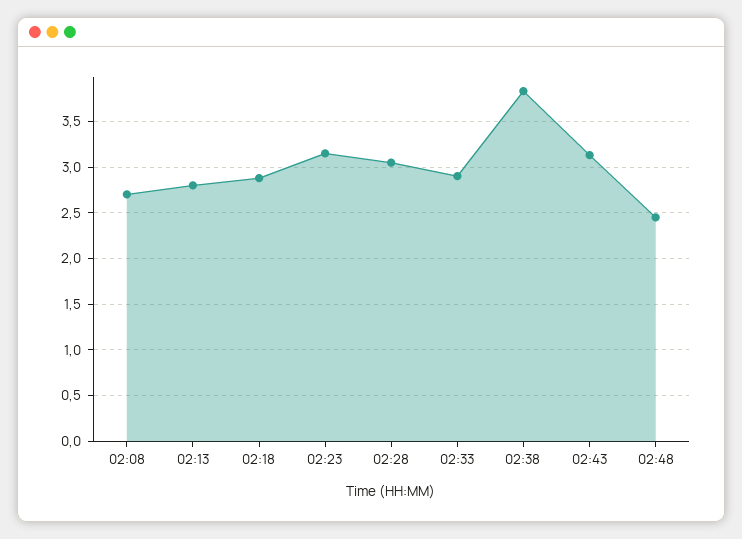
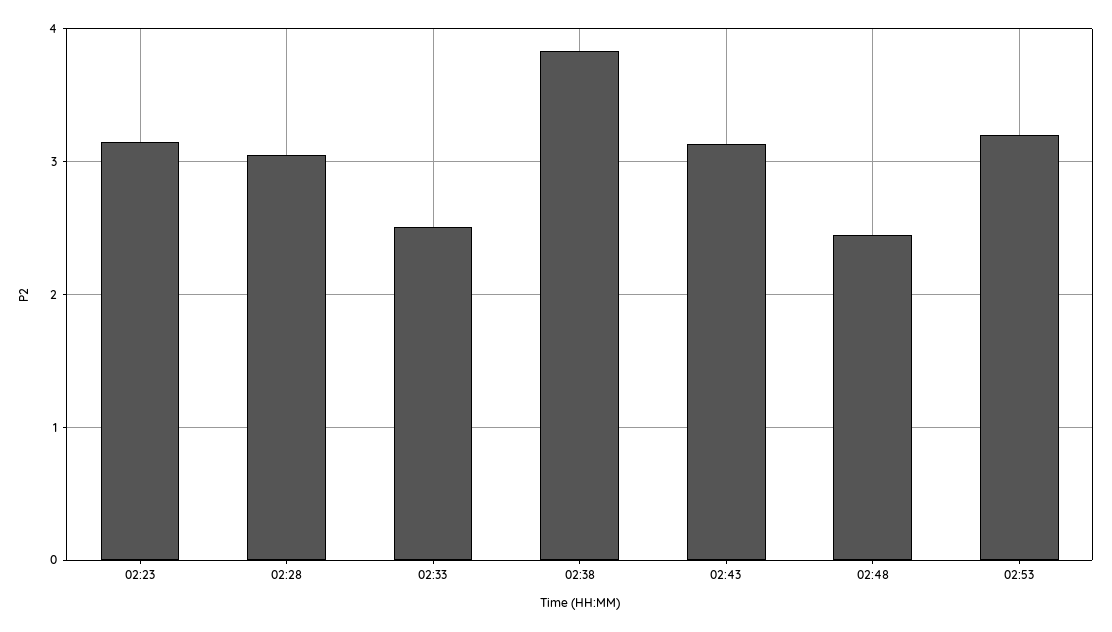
02:08: 2.7 -> none
02:13: 2.8 -> none
02:18: 2.9 -> none
02:33: 2.9 -> 2.5
02:53: none -> 3.2

